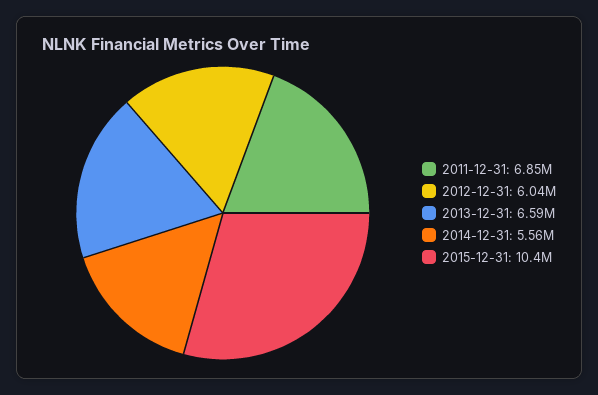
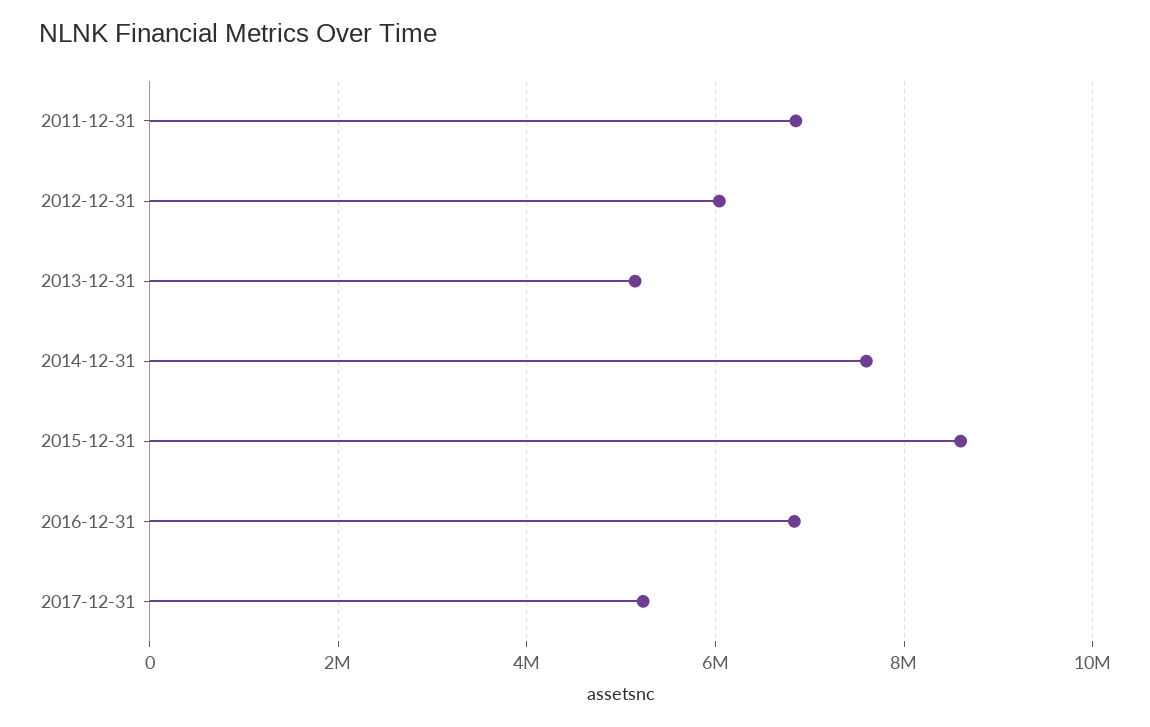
2013-12-31: 6590000 -> 5200000
2014-12-31: 5560000 -> 7600000
2015-12-31: 10400000 -> 8600000
2016-12-31: none -> 6800000
2017-12-31: none -> 5200000

